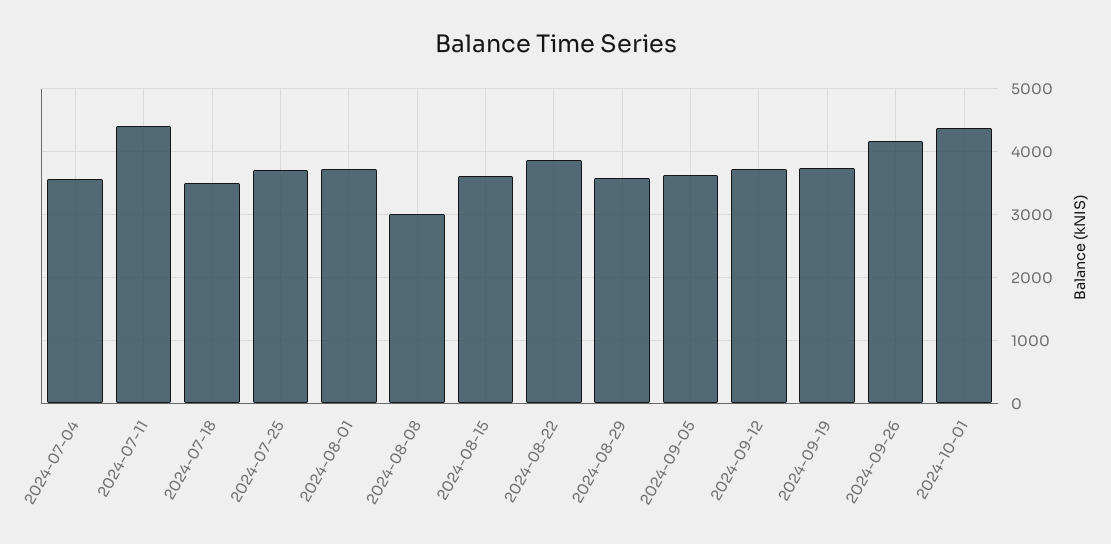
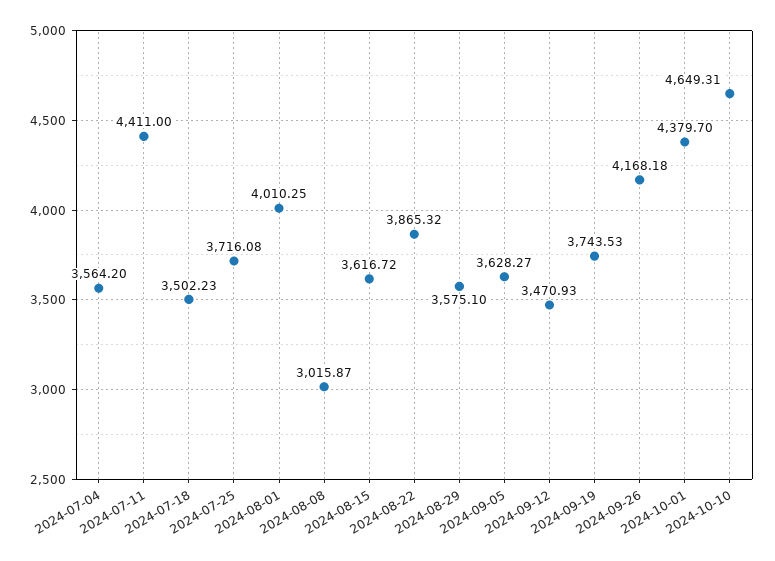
2024-08-01: 3700 -> 4010.25
2024-09-12: 3700 -> 3470.93
2024-10-10: none -> 4649.31

